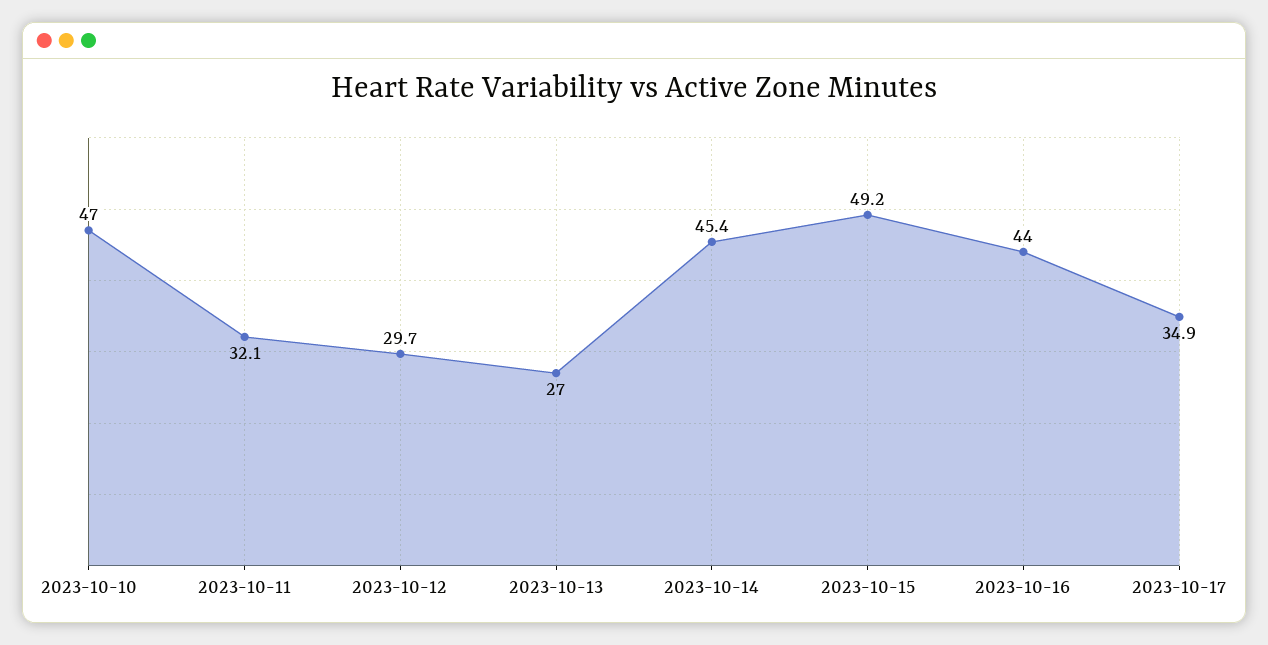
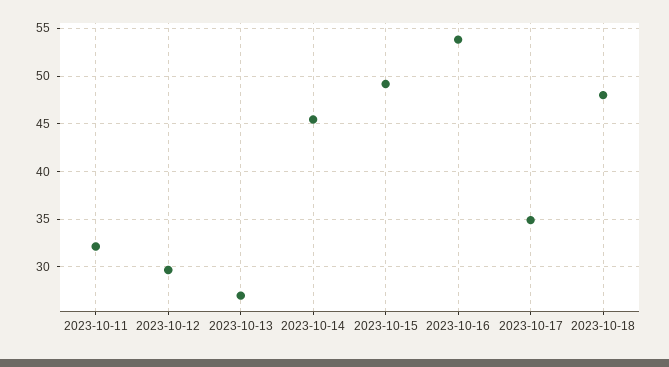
2023-10-10: 47 -> none
2023-10-16: 44 -> 54
2023-10-18: none -> 48

